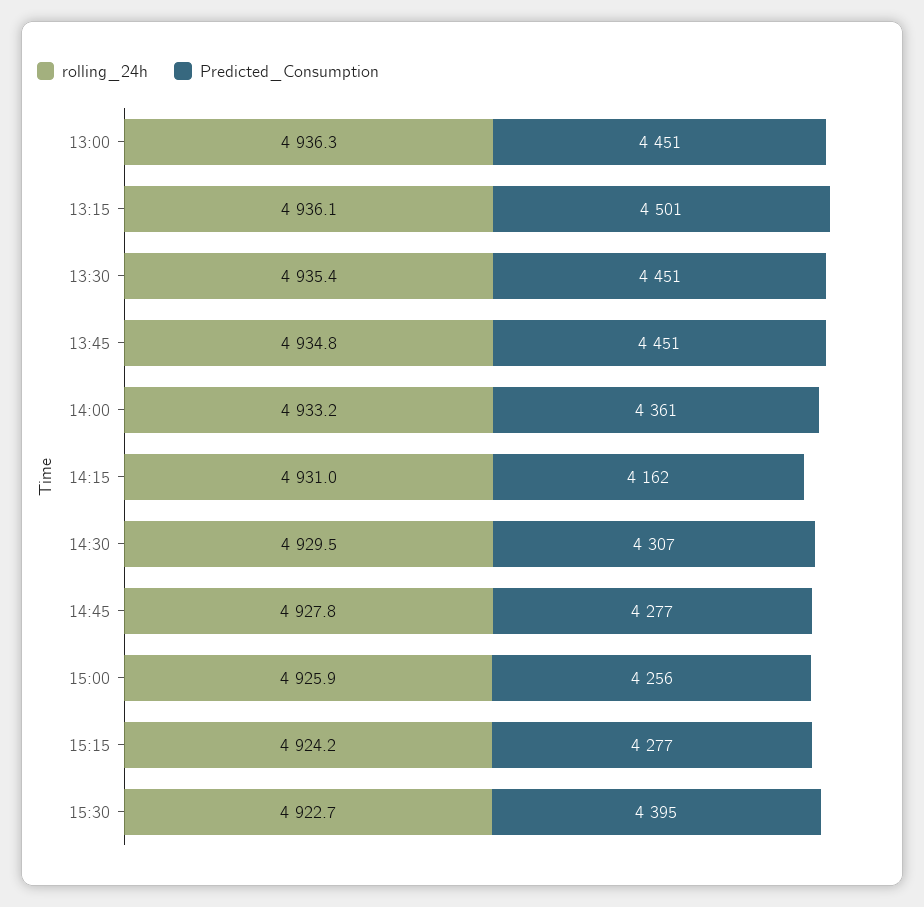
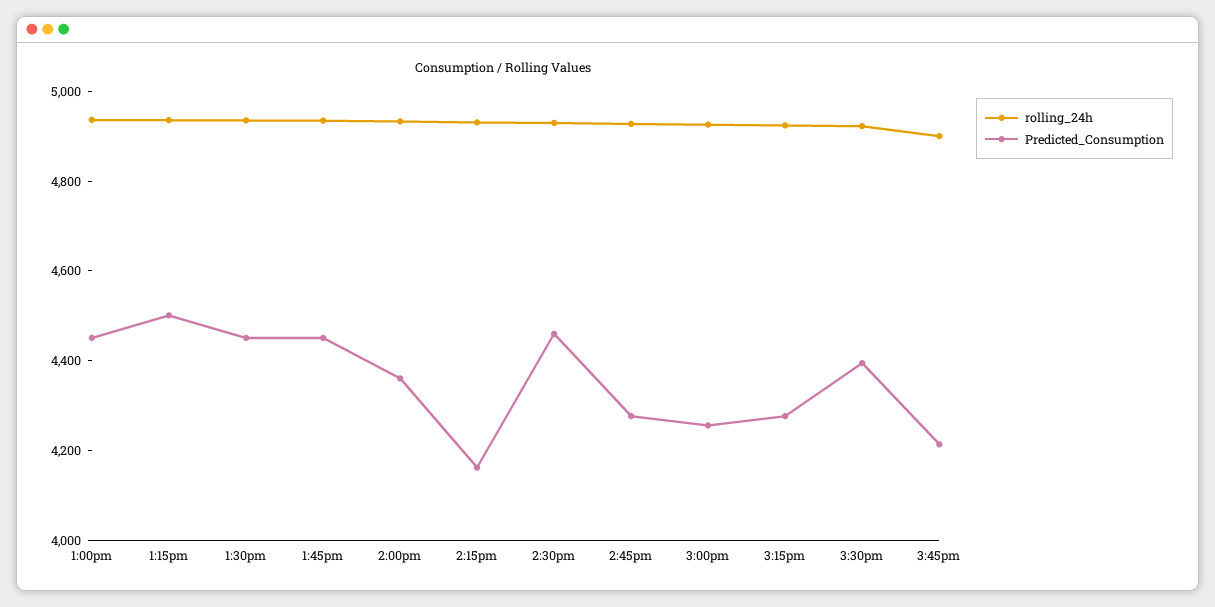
Predicted_Consumption, 14:30: 4307 -> 4450
rolling_24h, 3:45pm: none -> 4900
Predicted_Consumption, 3:45pm: none -> 4200

